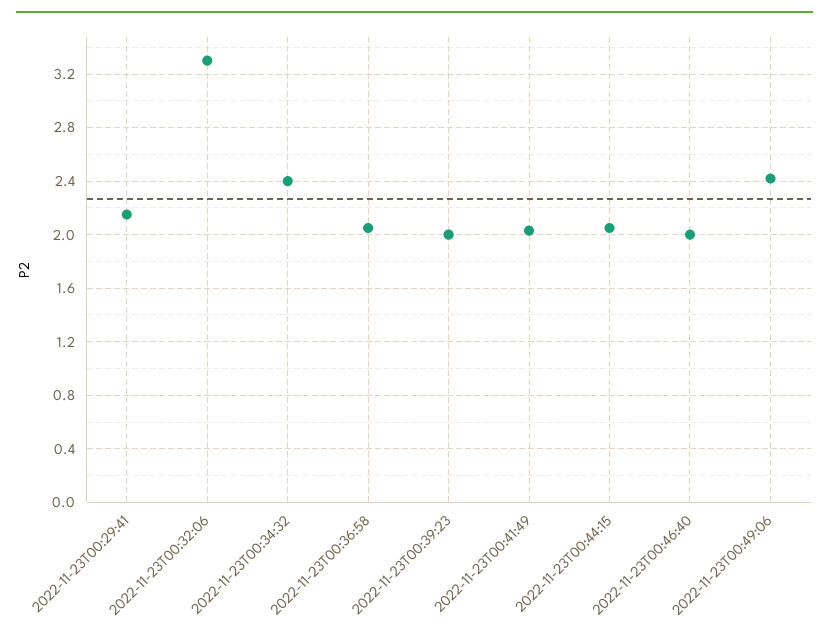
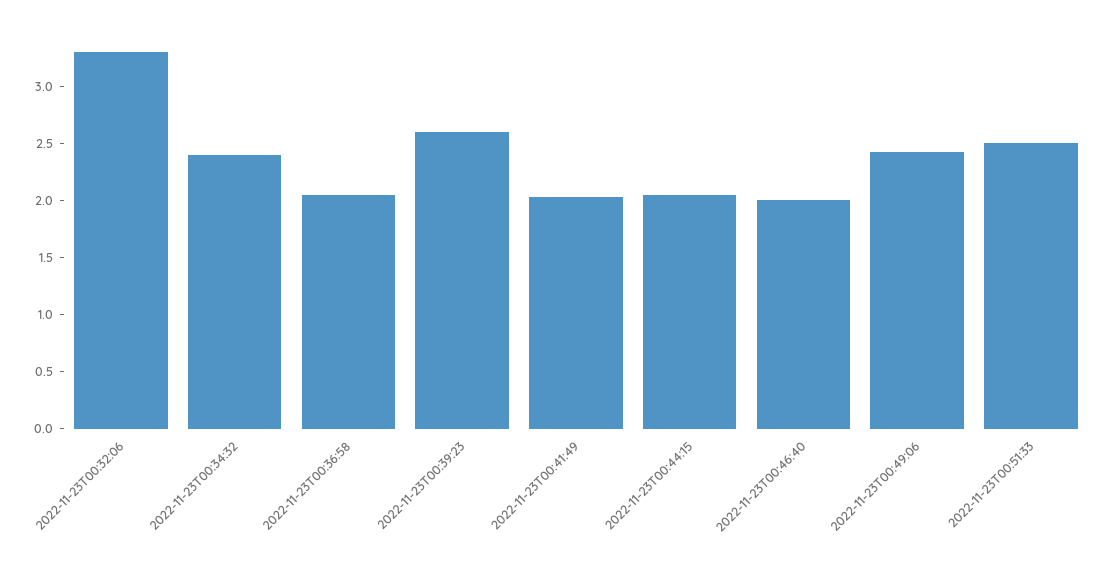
2022-11-23T00:29:41: 2.15 -> none
2022-11-23T00:39:23: 2 -> 2.6
2022-11-23T00:51:33: none -> 2.5

